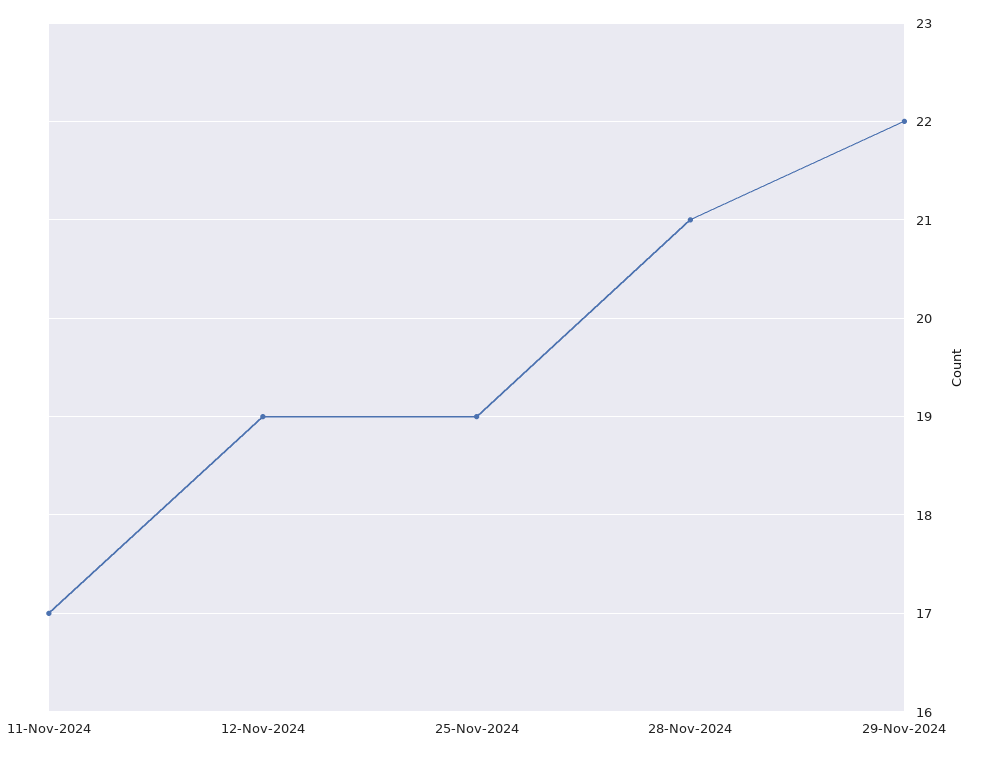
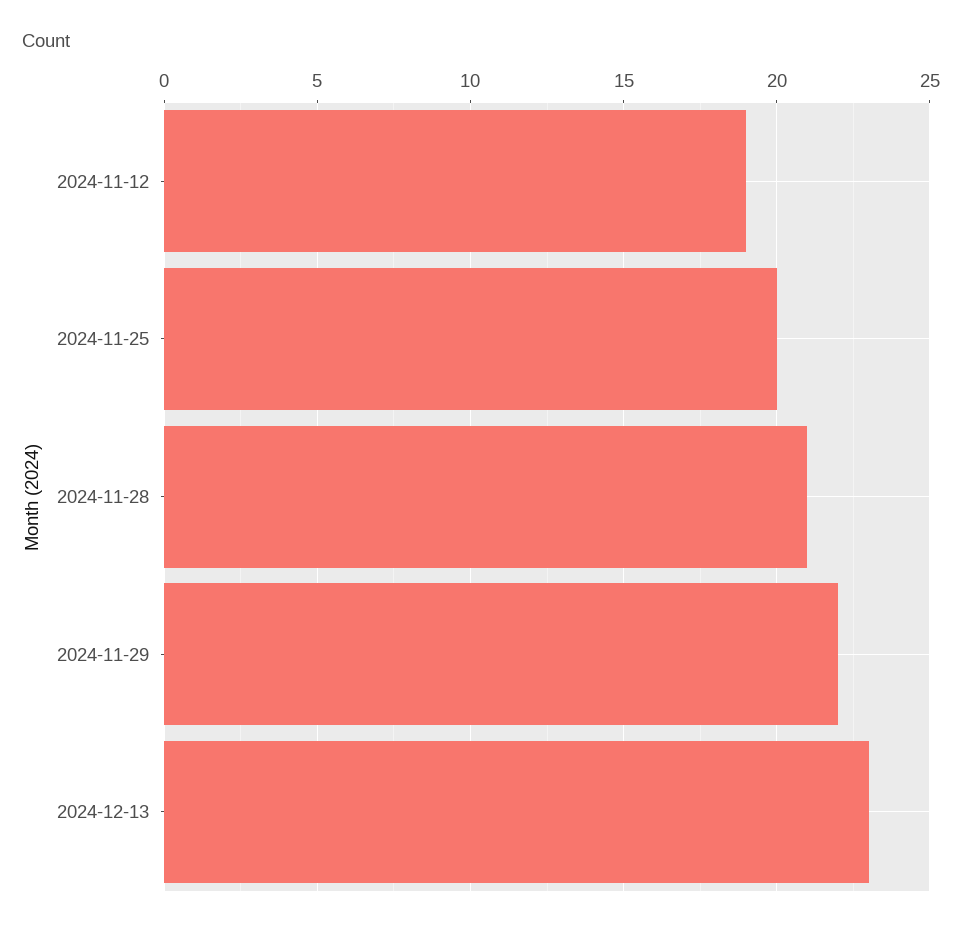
11-Nov-2024: 17 -> none
25-Nov-2024: 19 -> 20
2024-12-13: none -> 23

